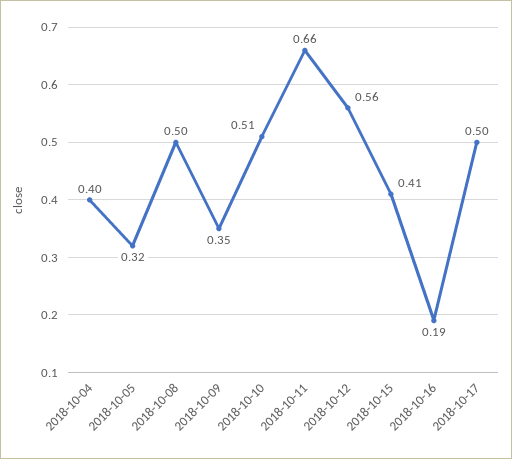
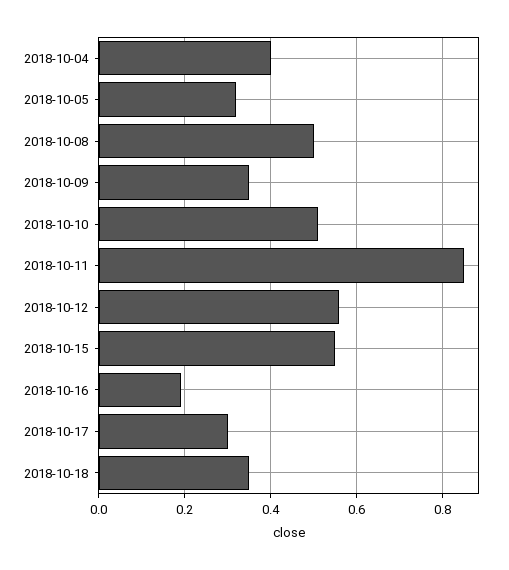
2018-10-11: 0.66 -> 0.85
2018-10-15: 0.41 -> 0.55
2018-10-17: 0.5 -> 0.3
2018-10-18: none -> 0.35

